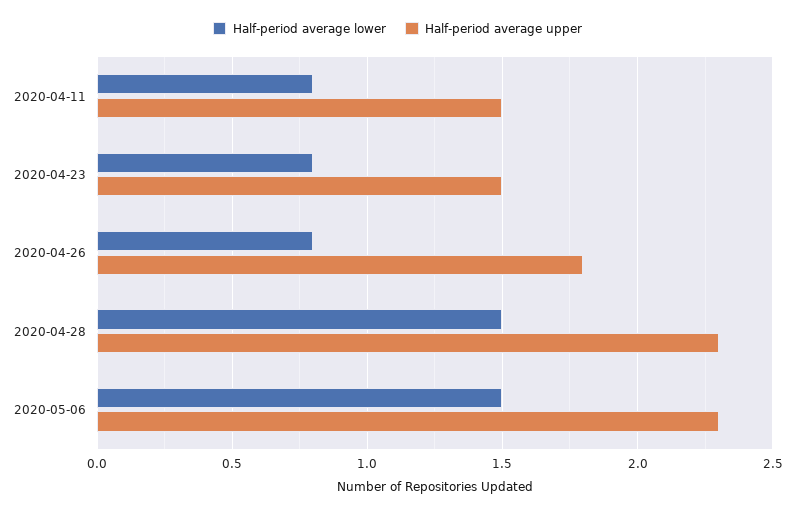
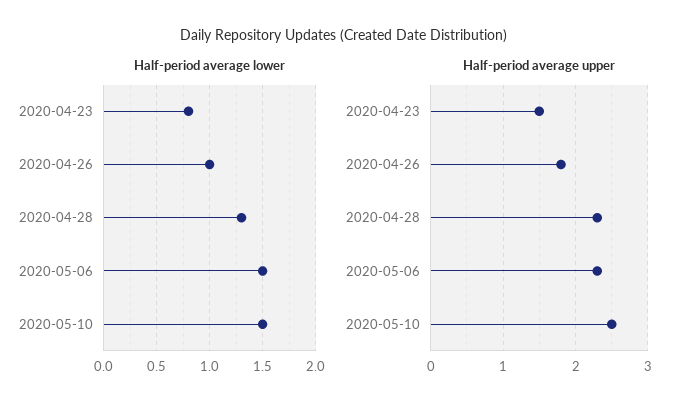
Half-period average lower, 2020-04-11: 0.8 -> none
Half-period average upper, 2020-04-11: 1.5 -> none
Half-period average lower, 2020-04-26: 0.8 -> 1
Half-period average lower, 2020-04-28: 1.5 -> 1.3
Half-period average lower, 2020-05-10: none -> 1.5
Half-period average upper, 2020-05-10: none -> 2.5

